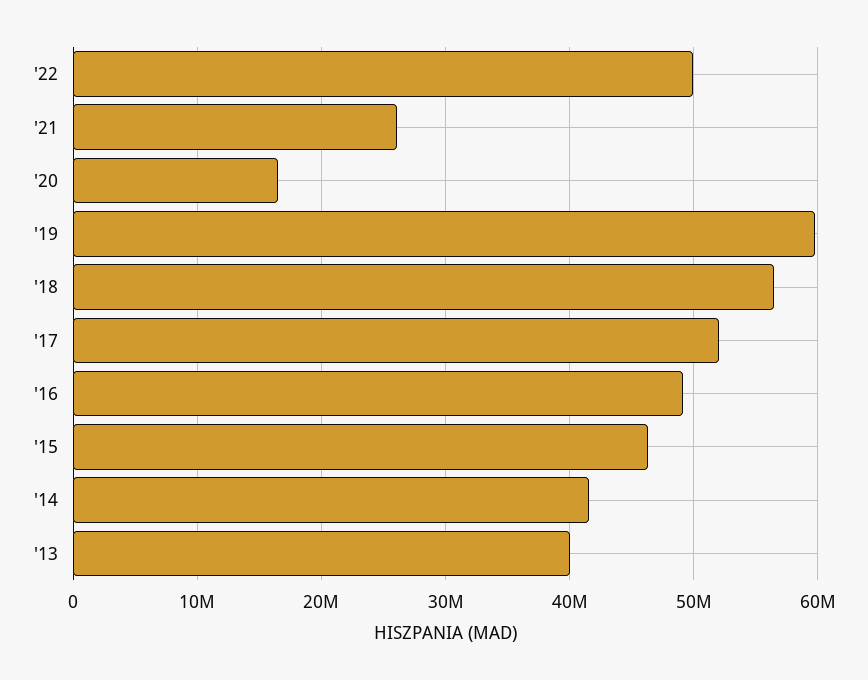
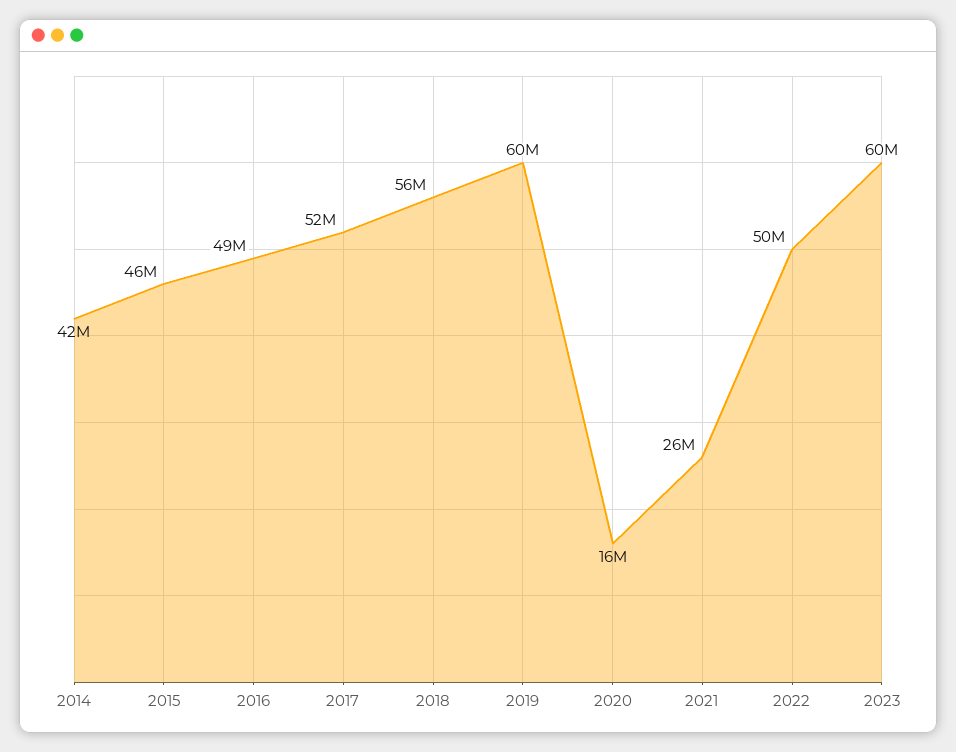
'13: 40000000 -> none
2023: none -> 60000000

